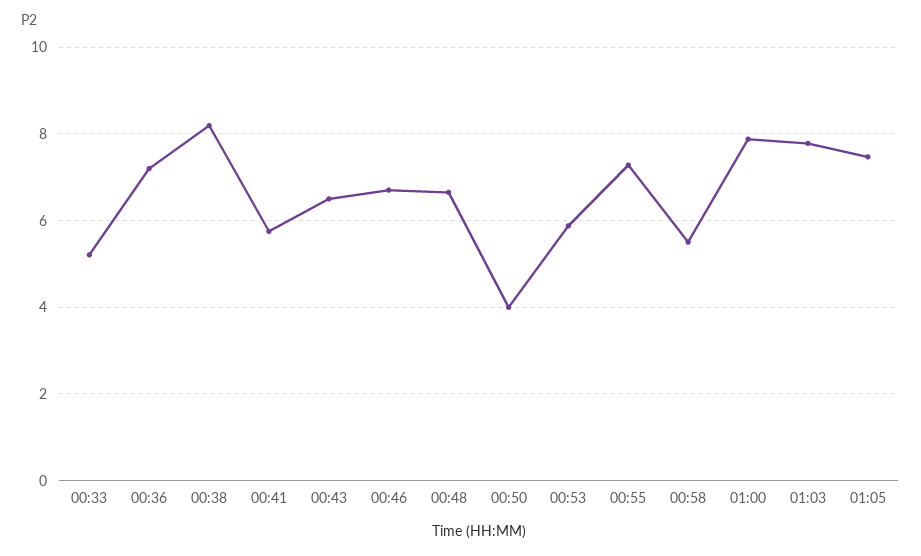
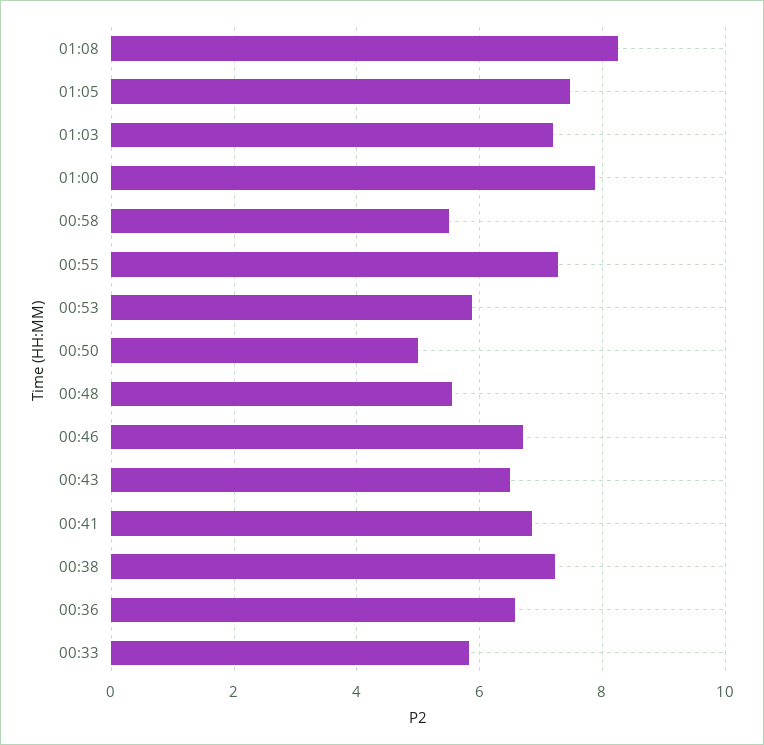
00:33: 5.2 -> 5.8
00:36: 7.2 -> 6.6
00:38: 8.2 -> 7.2
00:41: 5.8 -> 6.8
00:48: 6.6 -> 5.6
00:50: 4 -> 5
01:03: 7.8 -> 7.2
01:08: none -> 8.2

